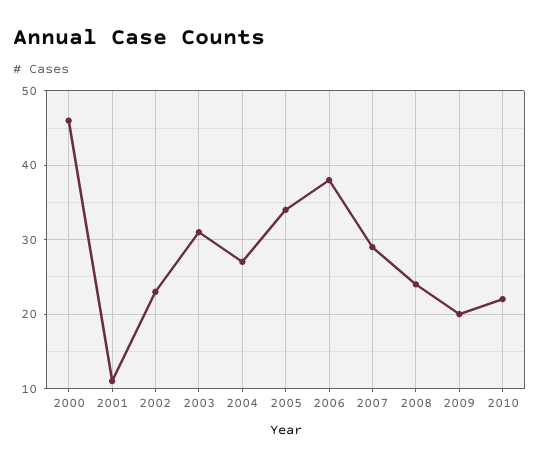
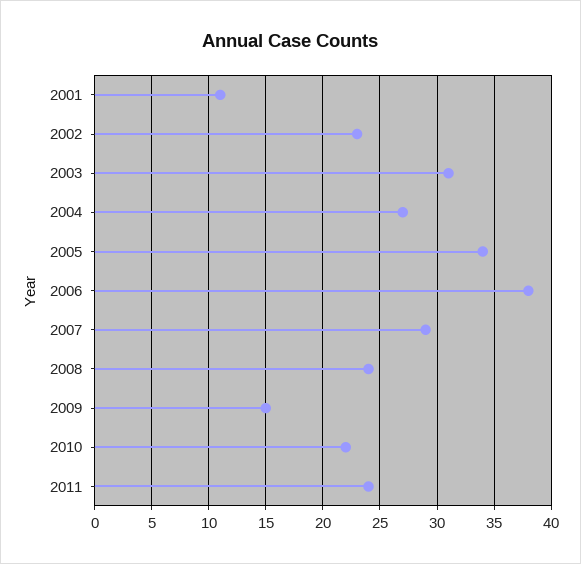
2000: 46 -> none
2009: 20 -> 15
2011: none -> 24

